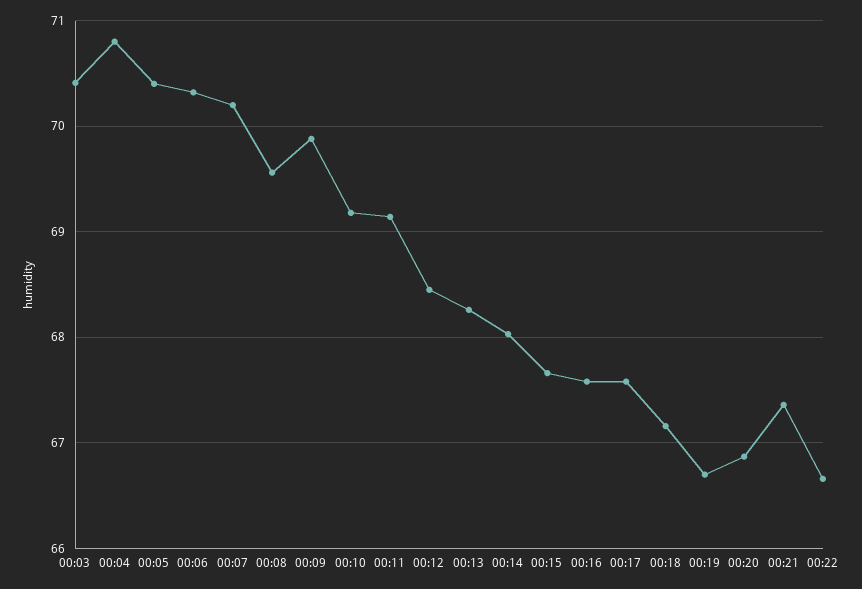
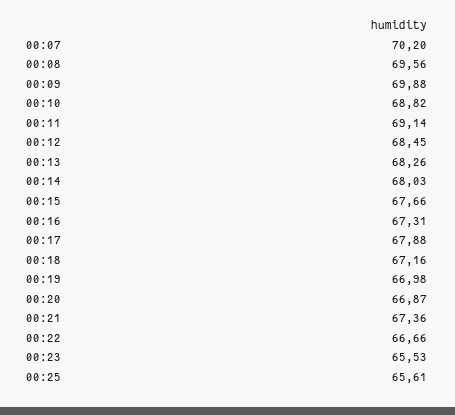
00:03: 70.4 -> none
00:04: 70.8 -> none
00:05: 70.4 -> none
00:06: 70.3 -> none
00:10: 69.2 -> 68.82
00:16: 67.6 -> 67.31
00:17: 67.6 -> 67.88
00:19: 66.7 -> 66.98
00:23: none -> 65.53
00:25: none -> 65.61

